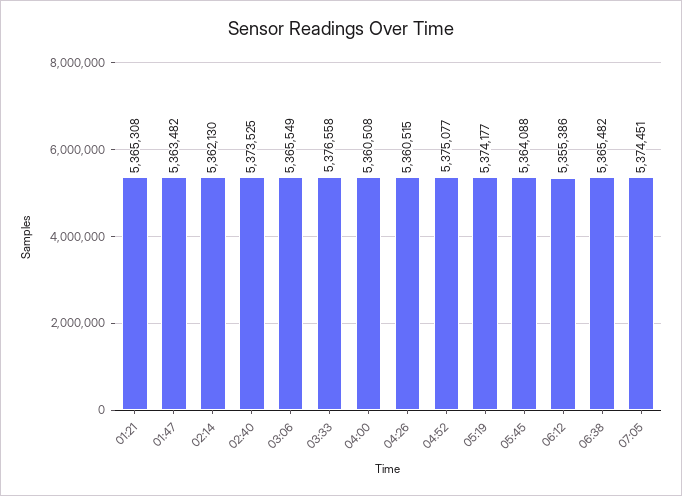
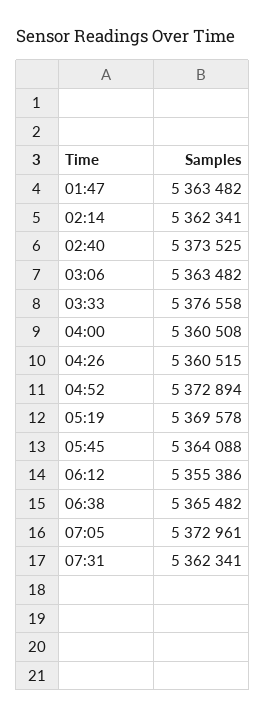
01:21: 5365308 -> none
02:14: 5362130 -> 5362341
03:06: 5365549 -> 5363482
04:52: 5375077 -> 5372894
05:19: 5374177 -> 5369578
07:05: 5374451 -> 5372961
07:31: none -> 5362341

